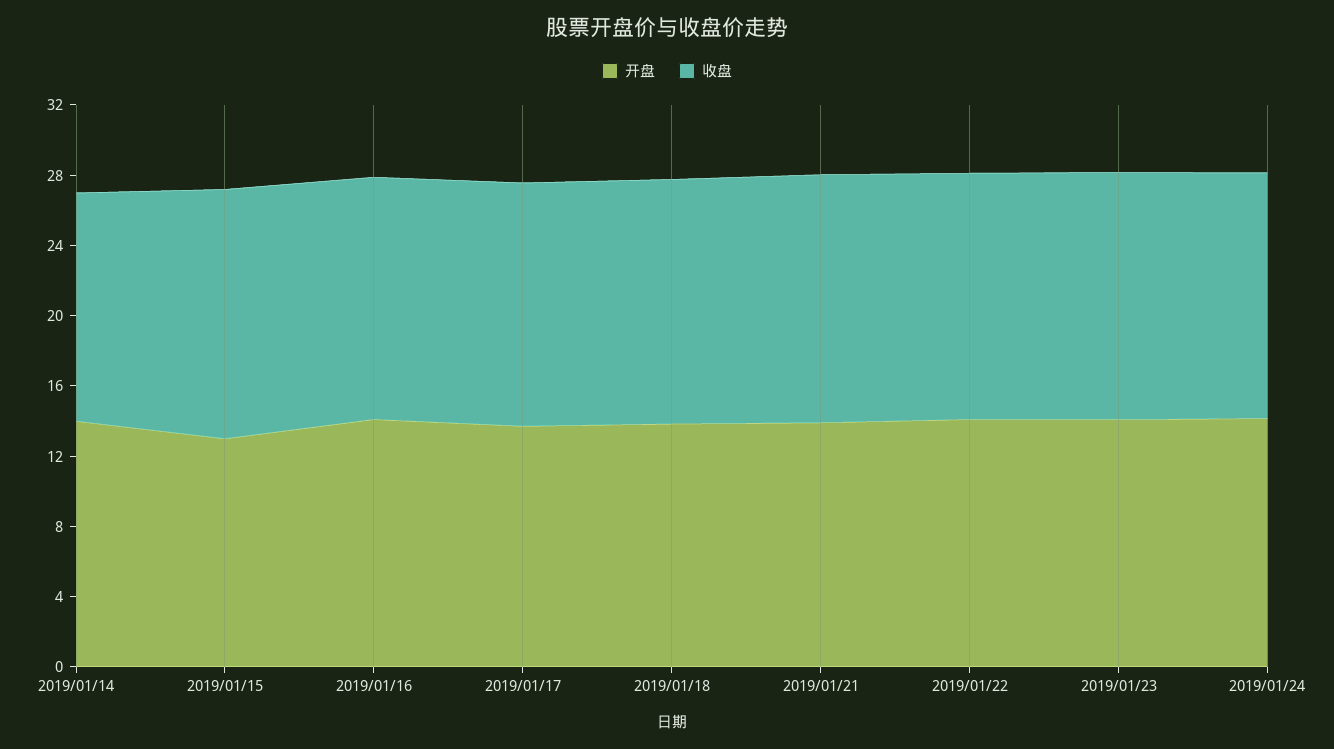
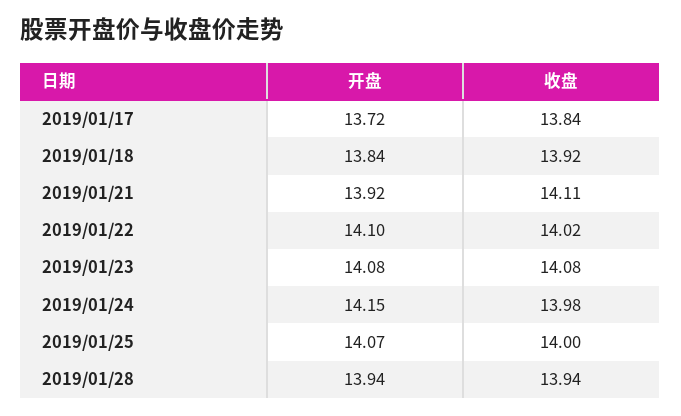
开盘, 2019/01/14: 14 -> none
收盘, 2019/01/14: 13 -> none
开盘, 2019/01/15: 13 -> none
收盘, 2019/01/15: 14 -> none
开盘, 2019/01/16: 14 -> none
收盘, 2019/01/16: 14 -> none
开盘, 2019/01/25: none -> 14.07
收盘, 2019/01/25: none -> 14
开盘, 2019/01/28: none -> 13.94
收盘, 2019/01/28: none -> 13.94

